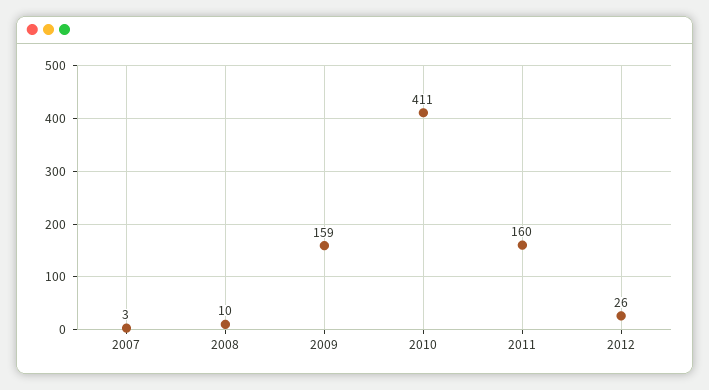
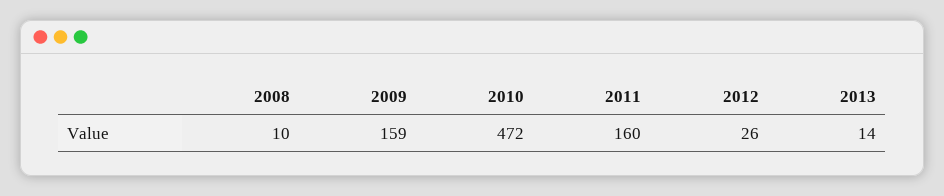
2007: 3 -> none
2010: 411 -> 472
2013: none -> 14

